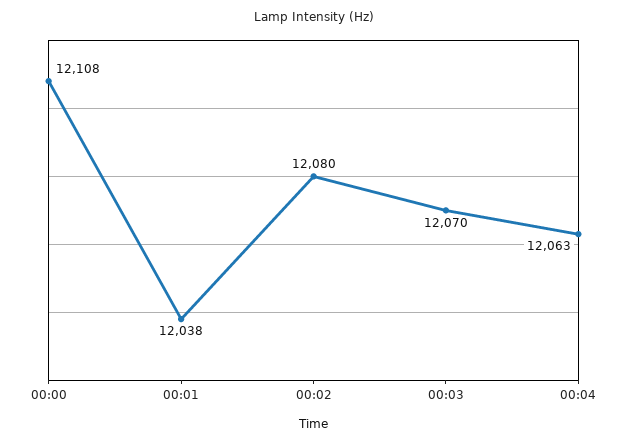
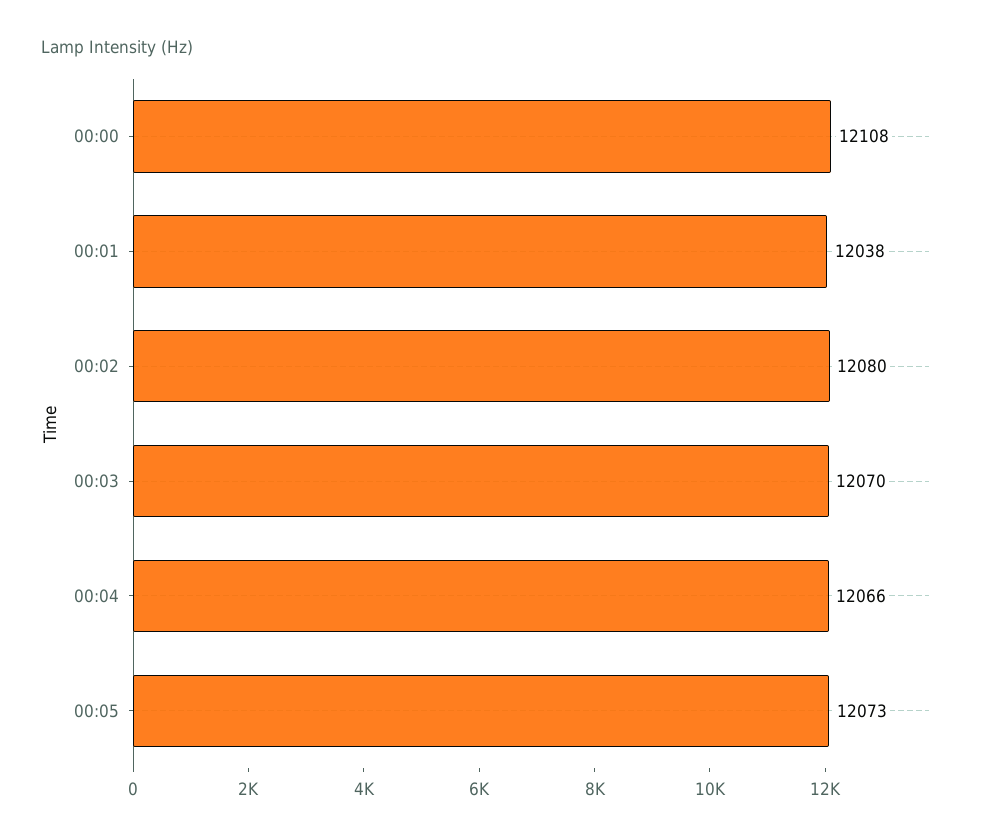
00:04: 12063 -> 12066
00:05: none -> 12073

